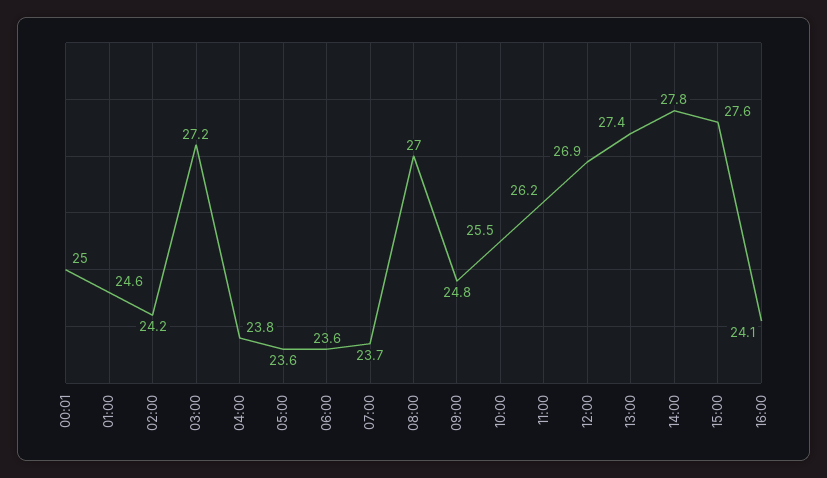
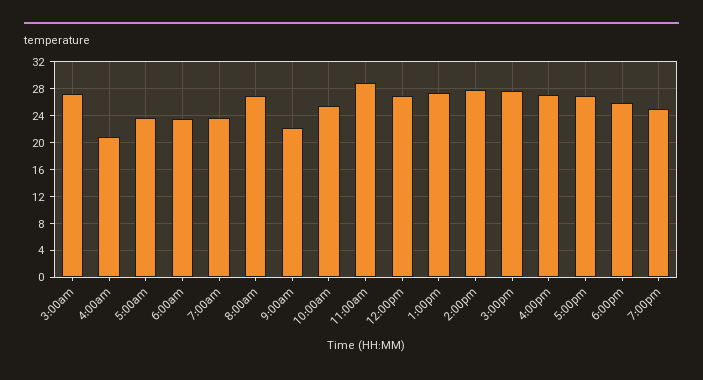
00:01: 25 -> none
01:00: 24.6 -> none
02:00: 24.2 -> none
04:00: 23.8 -> 21
09:00: 24.8 -> 22
11:00: 26.2 -> 29
16:00: 24.1 -> 27
5:00pm: none -> 27
6:00pm: none -> 26
7:00pm: none -> 25

